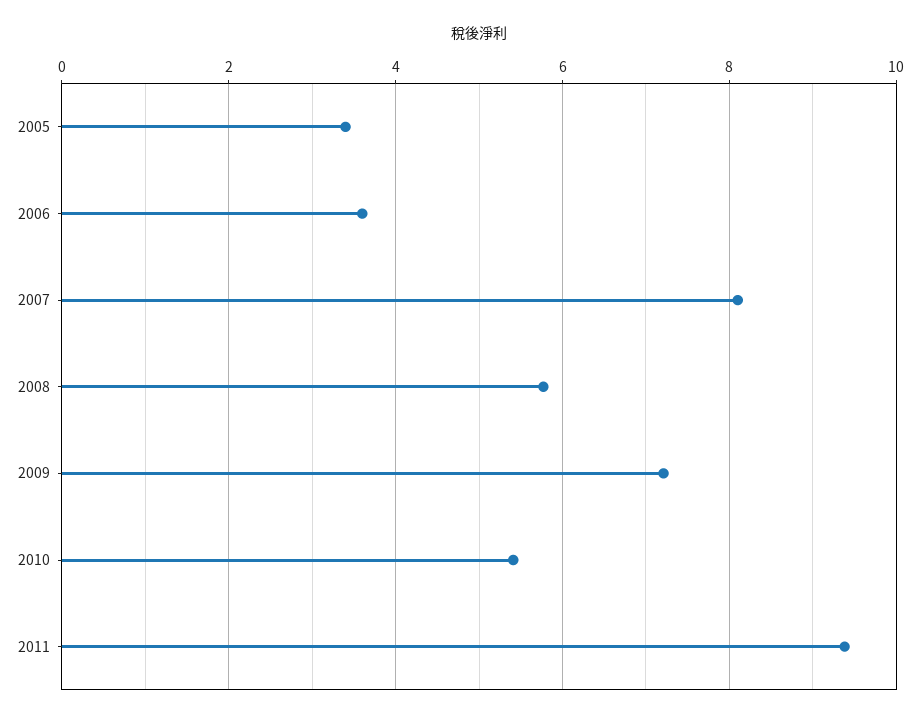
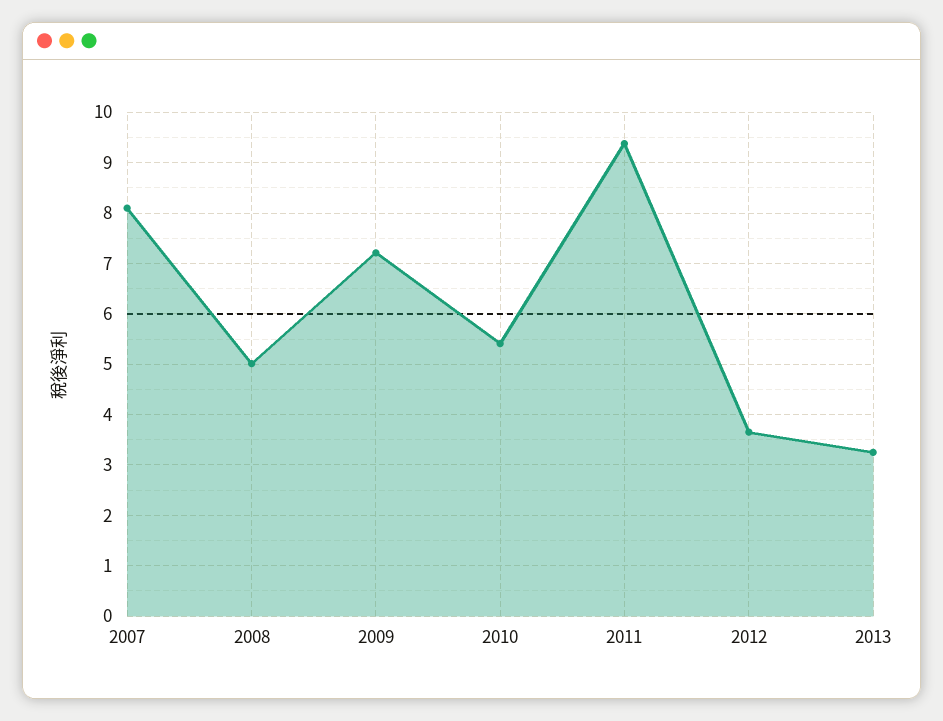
2005: 3.4 -> none
2006: 3.6 -> none
2008: 5.8 -> 5
2012: none -> 3.6
2013: none -> 3.2

